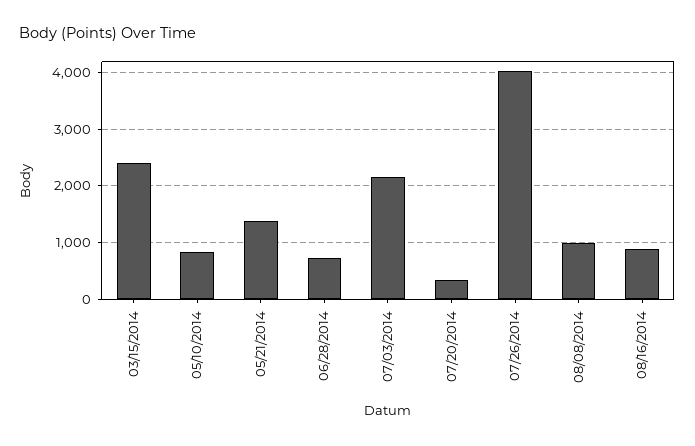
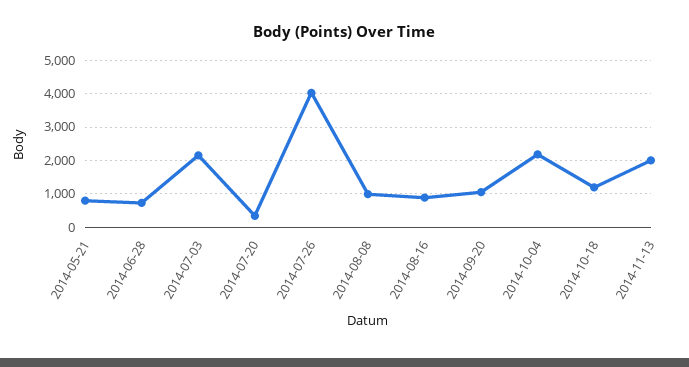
03/15/2014: 2400 -> none
05/10/2014: 800 -> none
05/21/2014: 1400 -> 800
2014-09-20: none -> 1000
2014-10-04: none -> 2200
2014-10-18: none -> 1200
2014-11-13: none -> 2000

